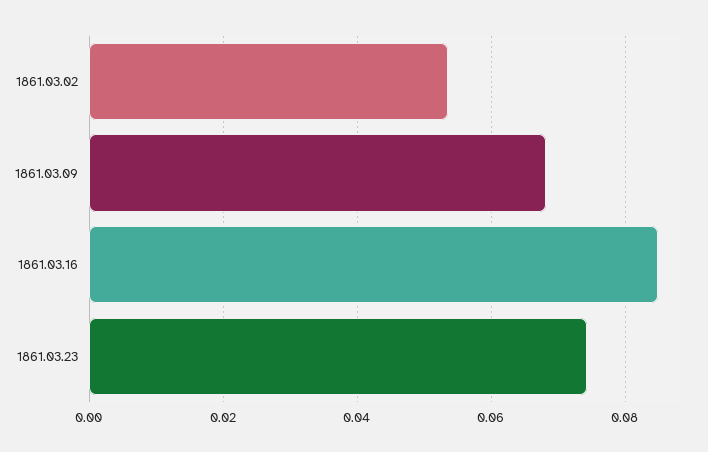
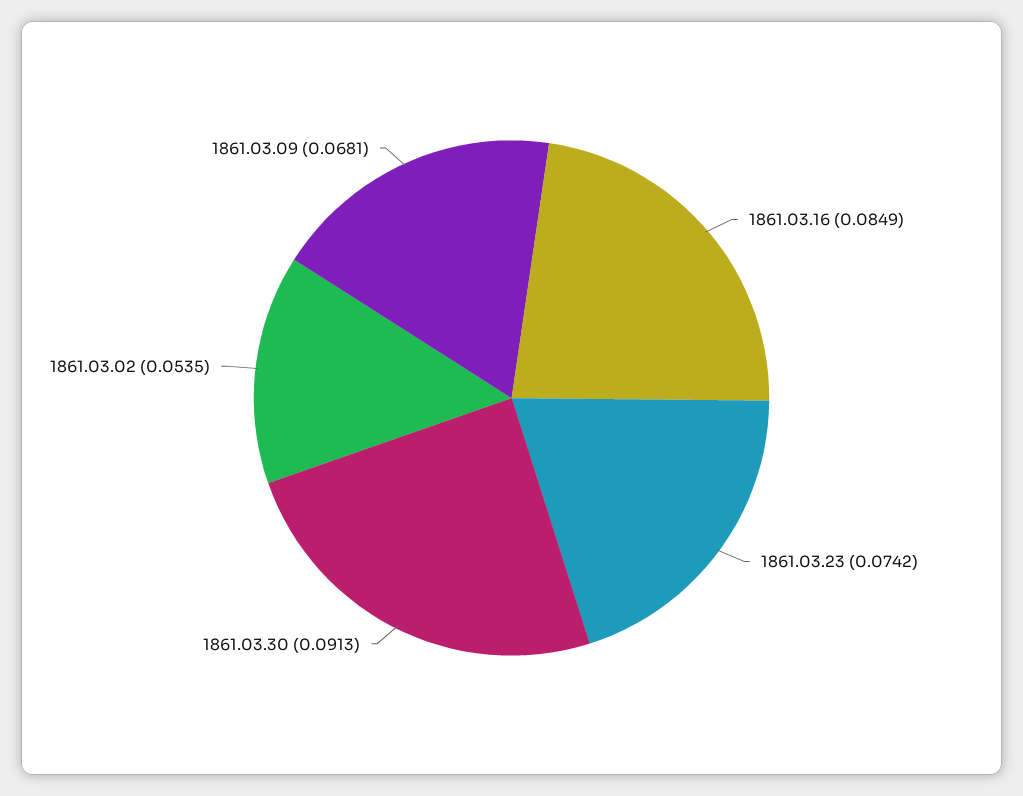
1861.03.30: none -> 0.0913

